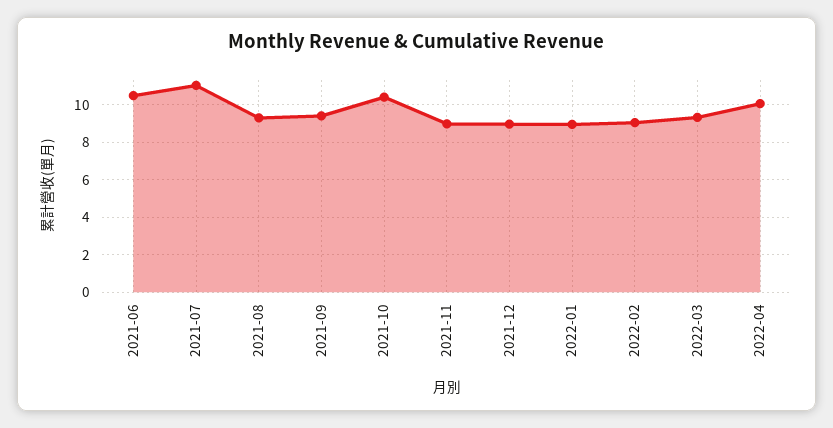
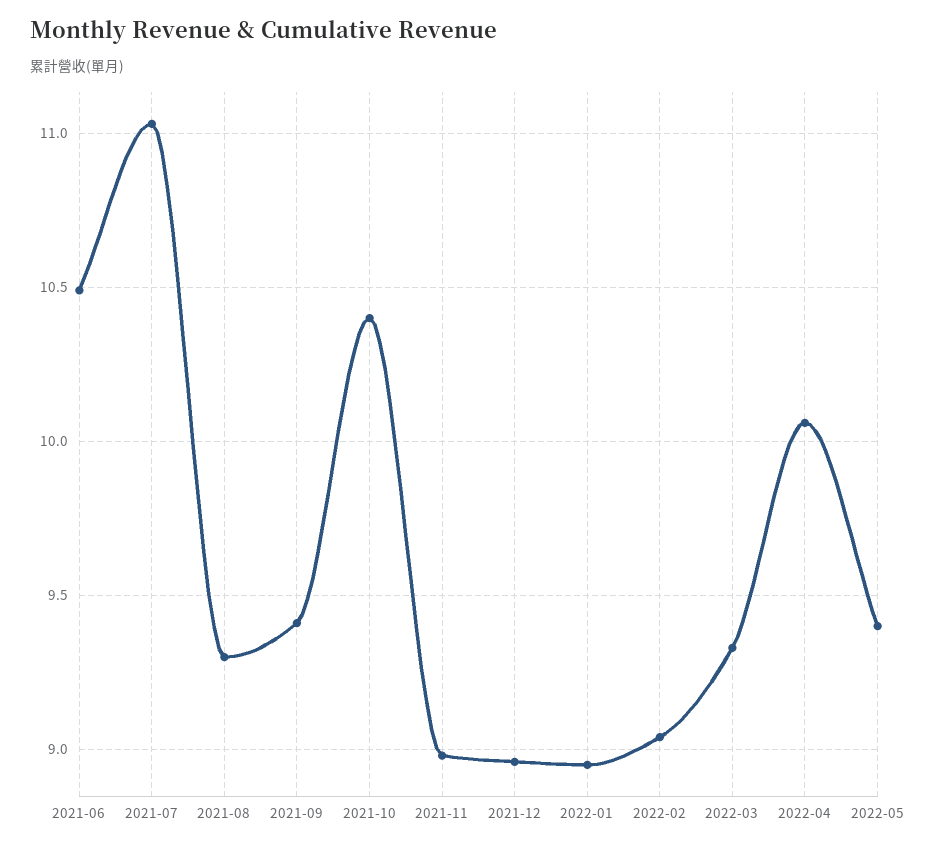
2022-05: none -> 9.4

